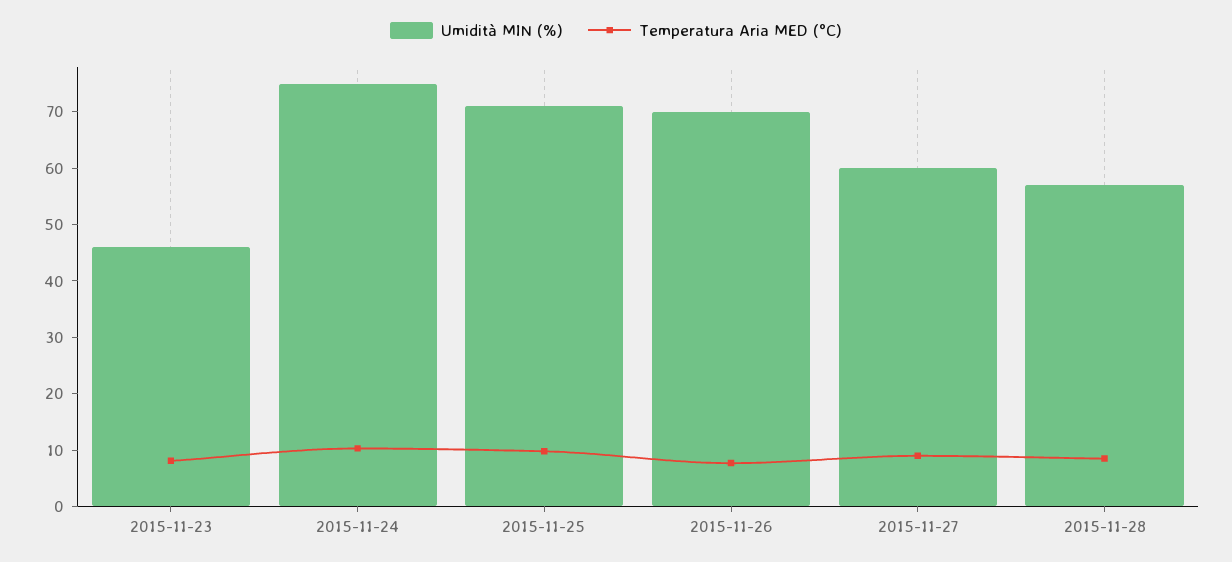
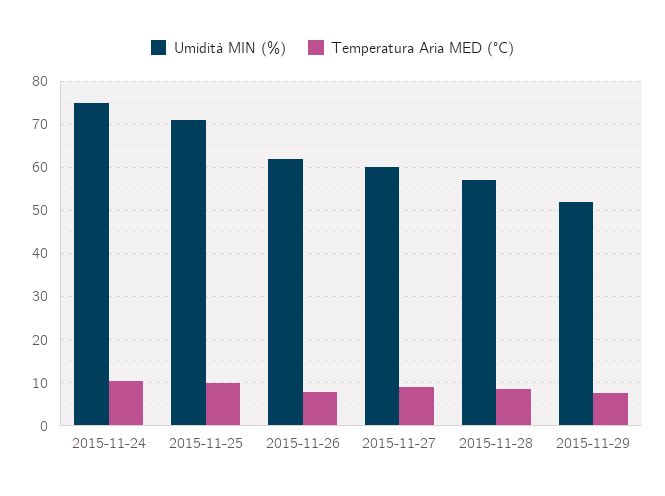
Umidità MIN (%), 2015-11-23: 46 -> none
Temperatura Aria MED (°C), 2015-11-23: 8 -> none
Umidità MIN (%), 2015-11-26: 70 -> 62
Umidità MIN (%), 2015-11-29: none -> 52
Temperatura Aria MED (°C), 2015-11-29: none -> 8

